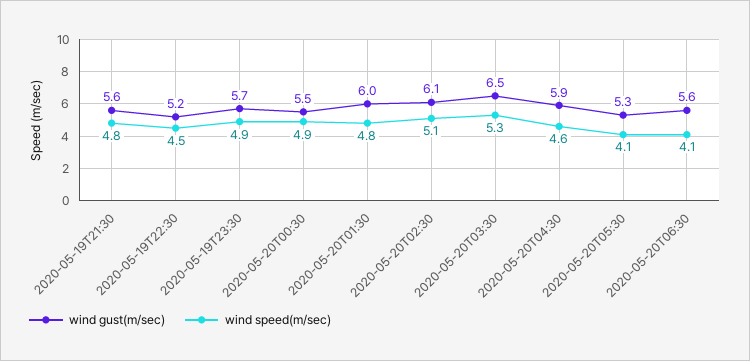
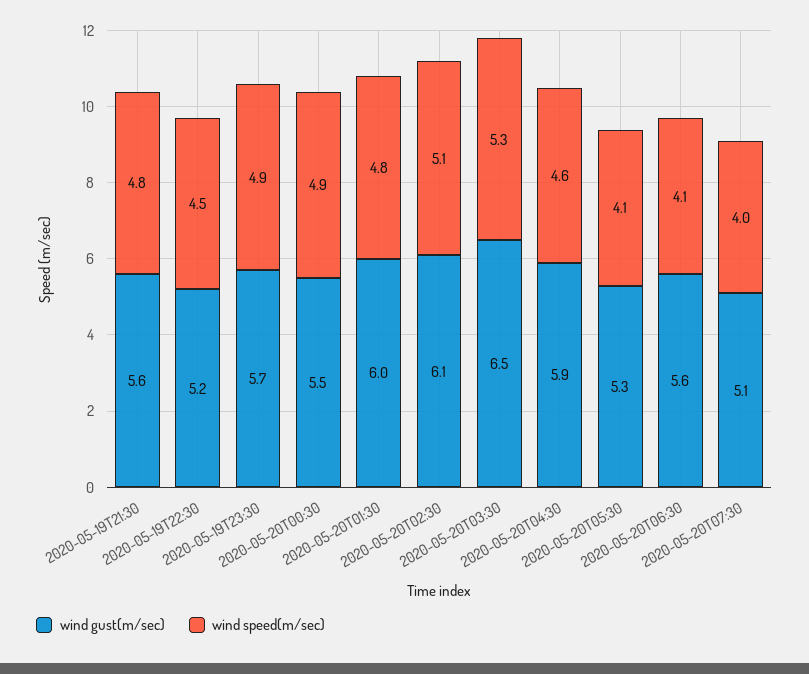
wind gust(m/sec), 2020-05-20T07:30: none -> 5.1
wind speed(m/sec), 2020-05-20T07:30: none -> 4

